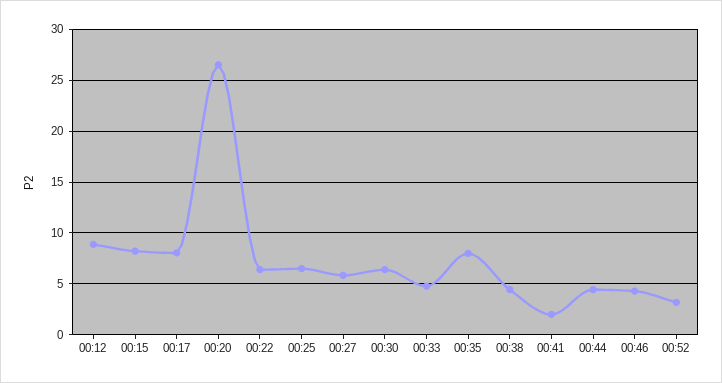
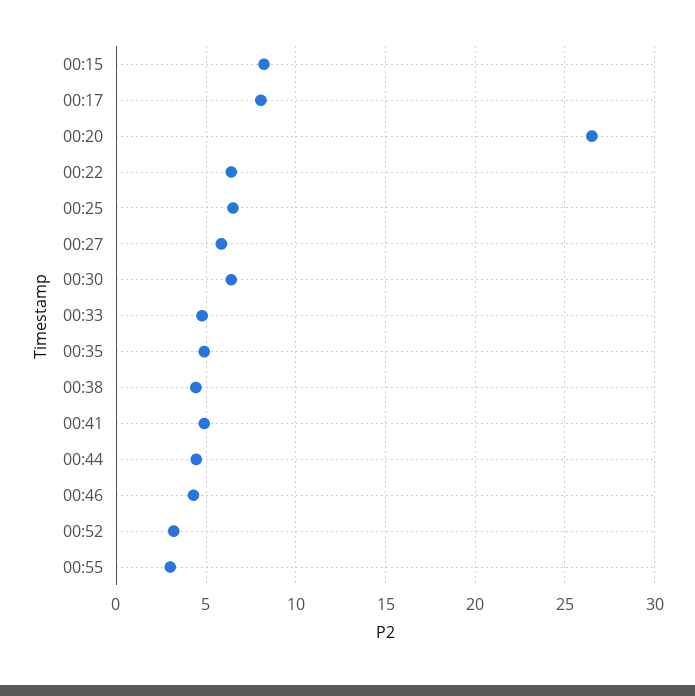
00:12: 9 -> none
00:35: 8 -> 5
00:41: 2 -> 5
00:55: none -> 3

